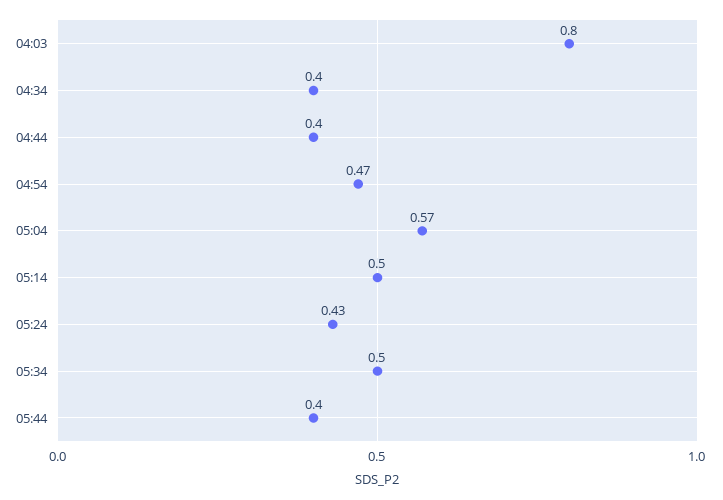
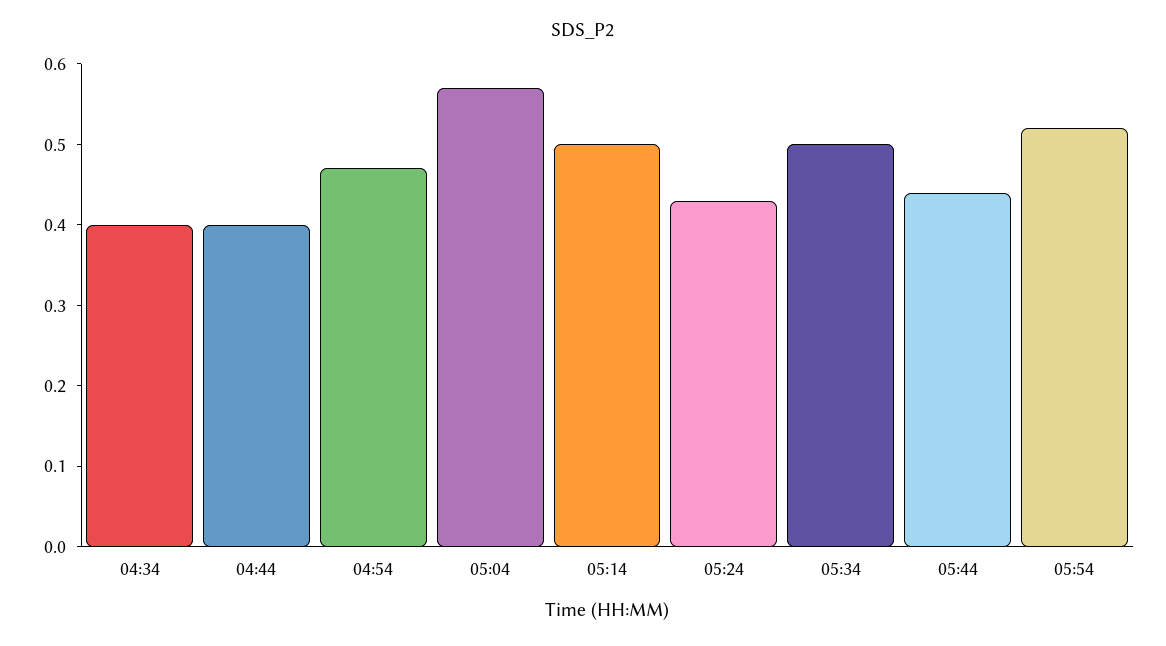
04:03: 0.8 -> none
05:44: 0.4 -> 0.44
05:54: none -> 0.52

